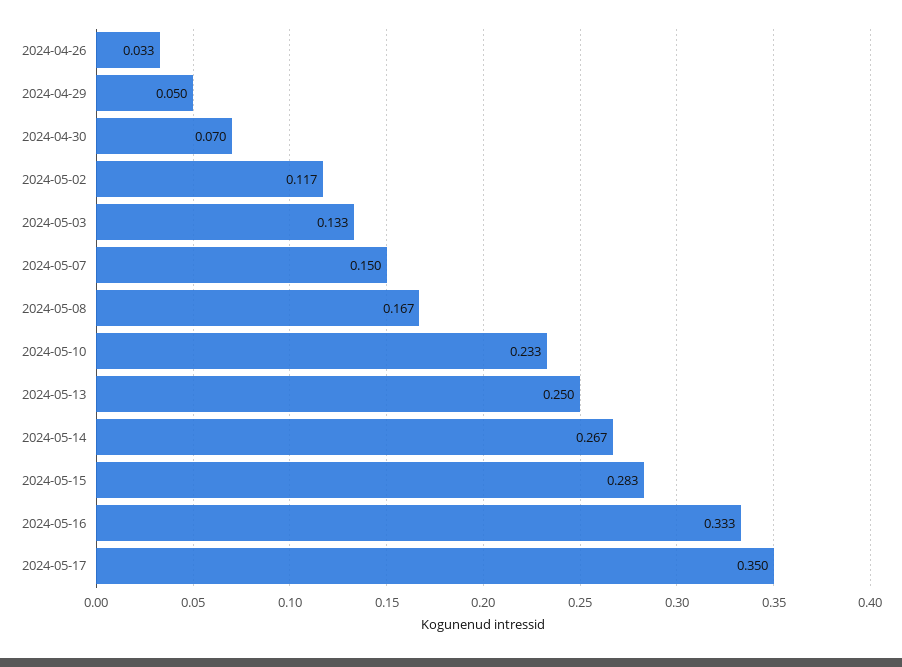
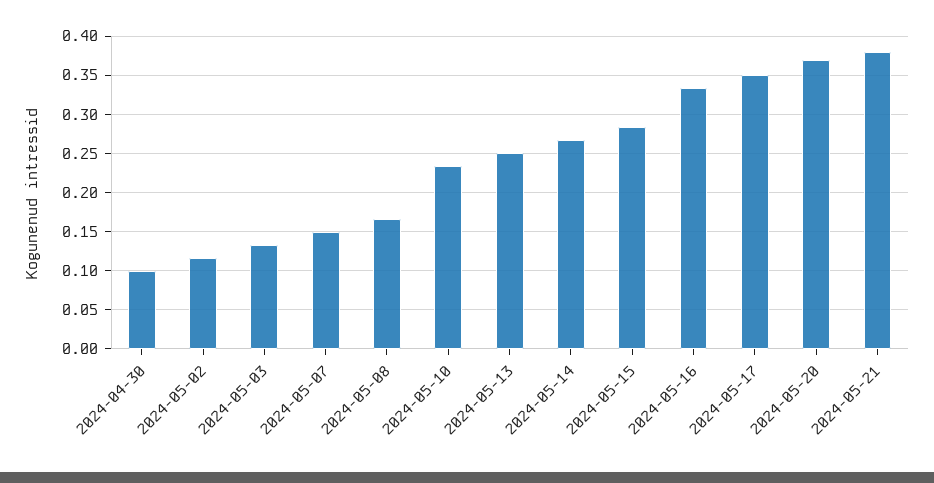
2024-04-26: 0.033 -> none
2024-04-29: 0.05 -> none
2024-04-30: 0.07 -> 0.1
2024-05-20: none -> 0.37
2024-05-21: none -> 0.38

